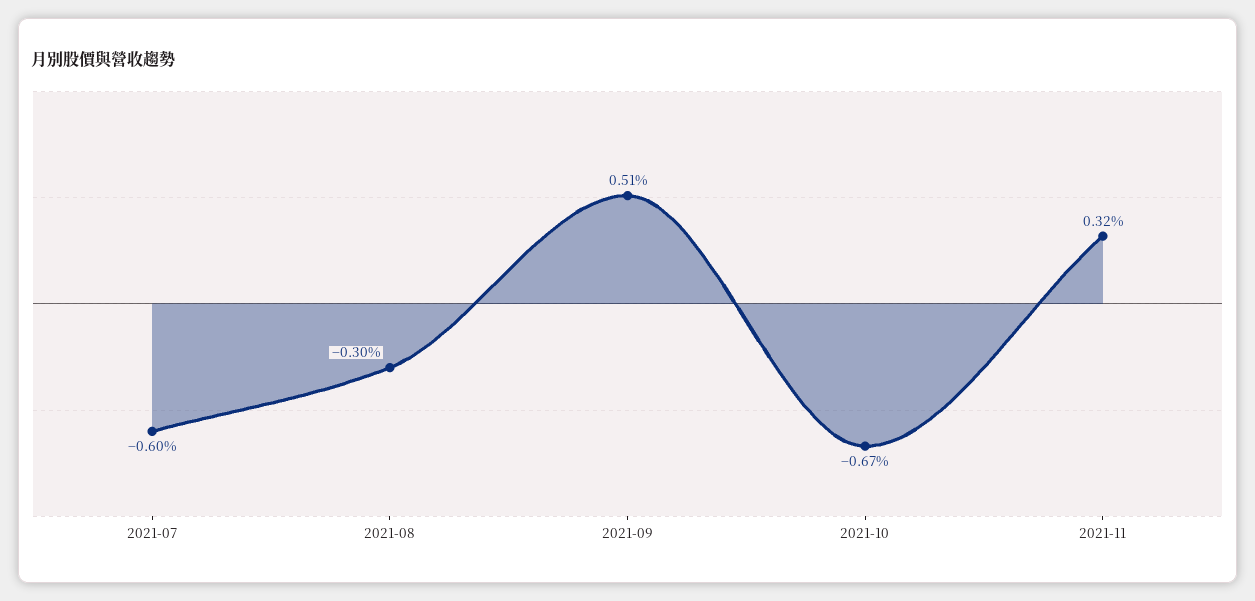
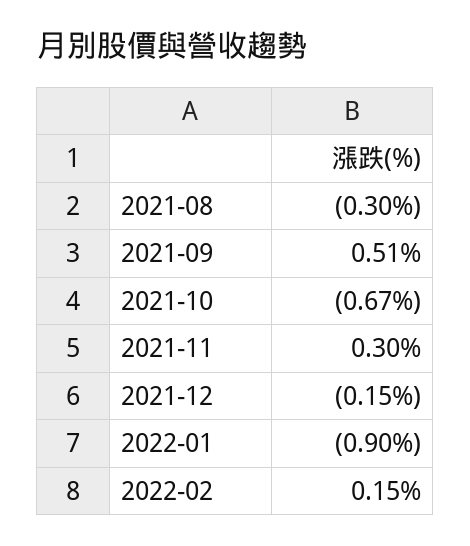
2021-07: -0.6 -> none
2021-11: 0.32 -> 0.3
2021-12: none -> -0.15
2022-01: none -> -0.9
2022-02: none -> 0.15

